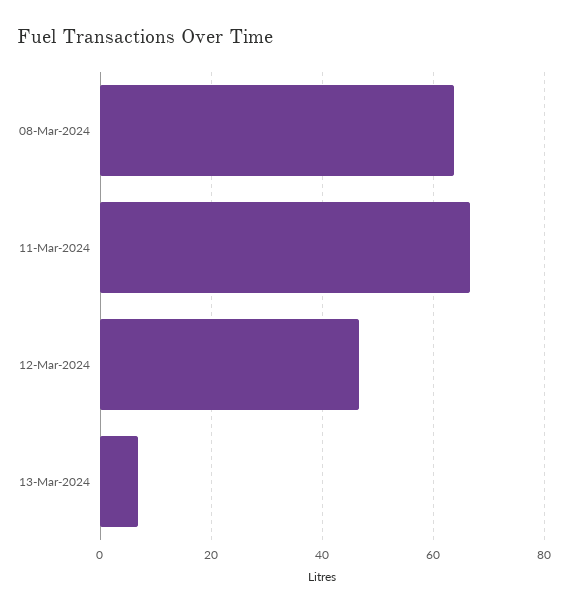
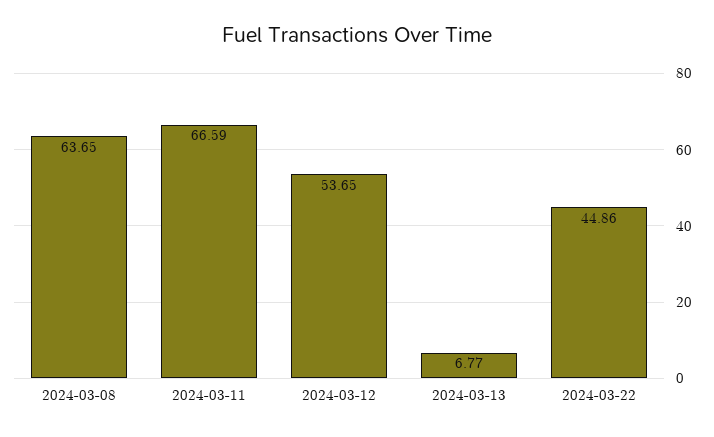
12-Mar-2024: 46 -> 53.65
2024-03-22: none -> 44.86

